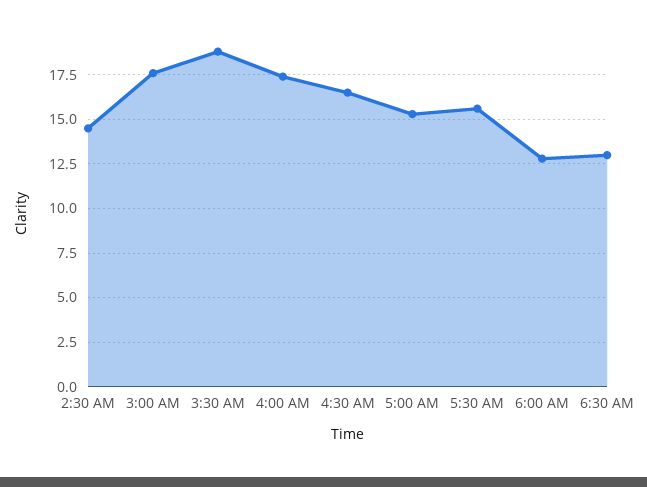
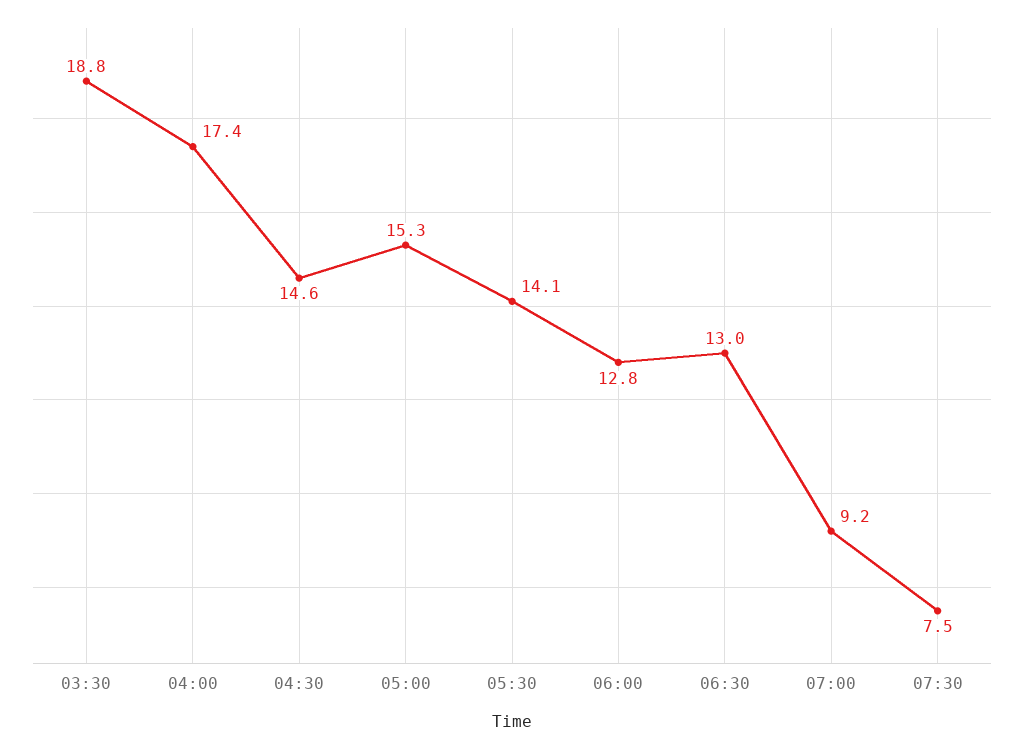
2:30 AM: 14.5 -> none
3:00 AM: 17.5 -> none
4:30 AM: 16.5 -> 14.6
5:30 AM: 15.5 -> 14.1
07:00: none -> 9.2
07:30: none -> 7.5

